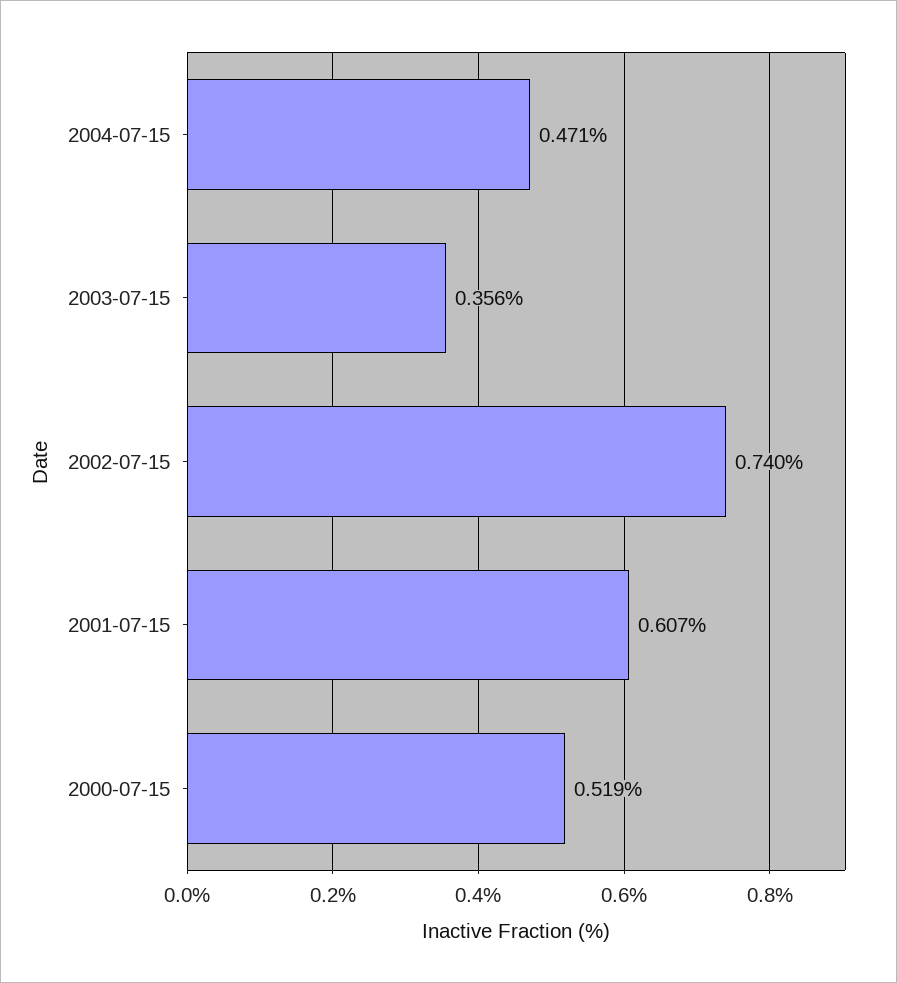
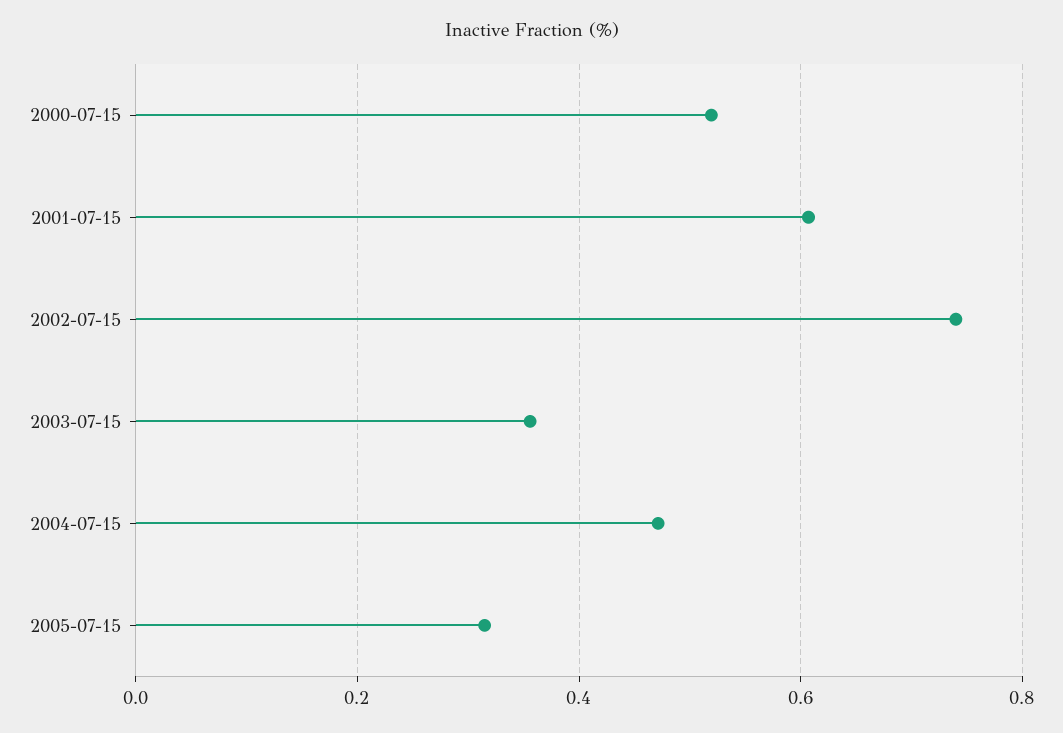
2005-07-15: none -> 0.32

